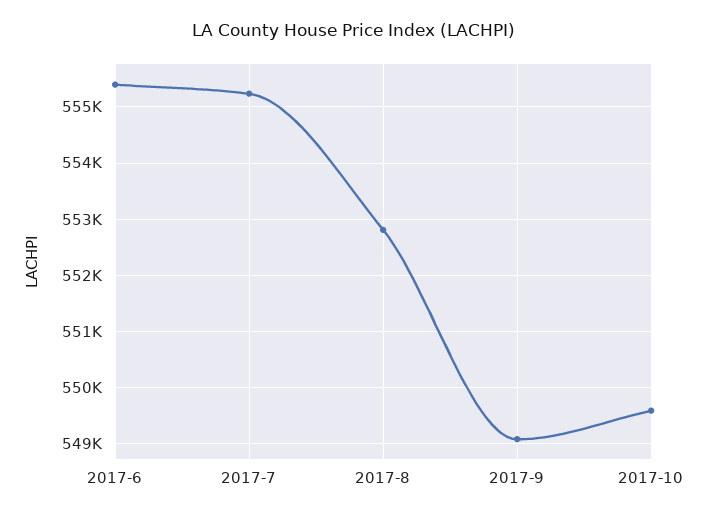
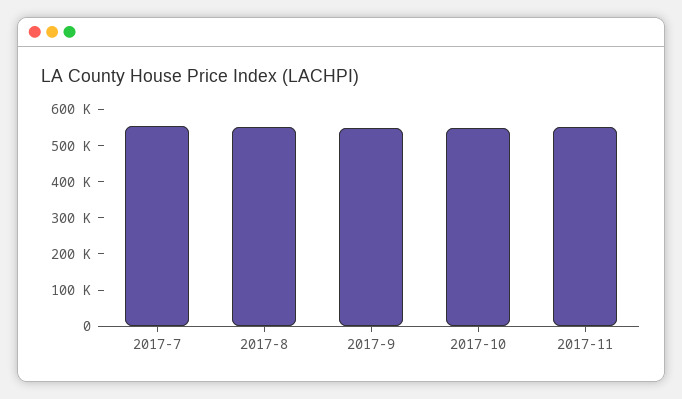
2017-6: 555400 -> none
2017-11: none -> 550000

